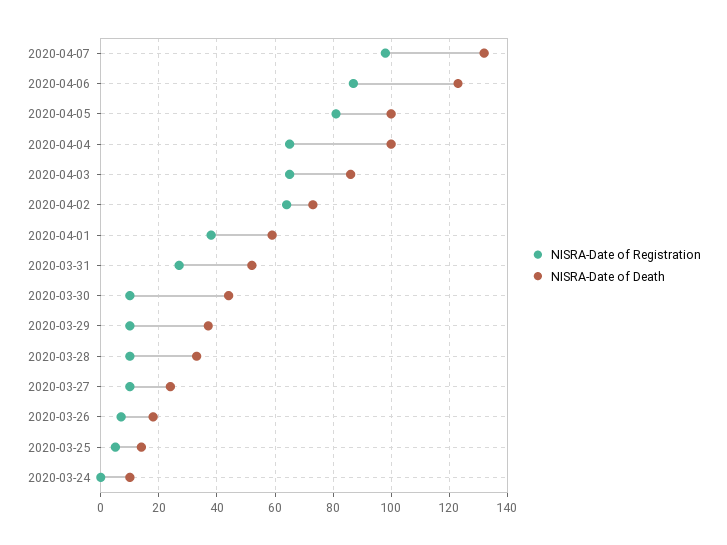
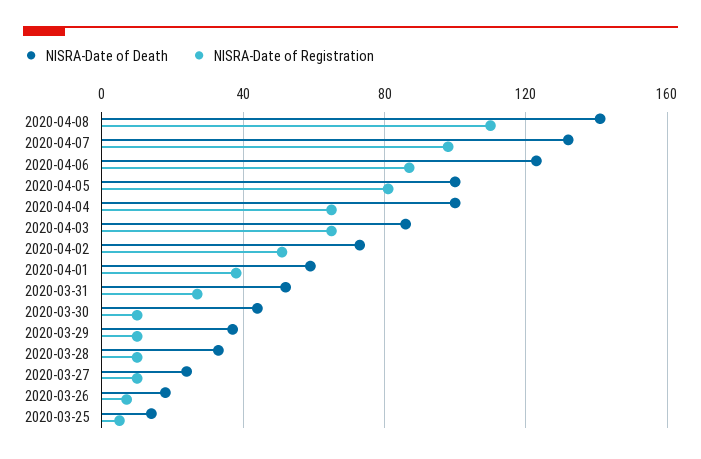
NISRA-Date of Registration, 2020-04-02: 65 -> 50
NISRA-Date of Registration, 2020-03-24: 0 -> none
NISRA-Date of Death, 2020-03-24: 10 -> none
NISRA-Date of Death, 2020-04-08: none -> 140
NISRA-Date of Registration, 2020-04-08: none -> 110

